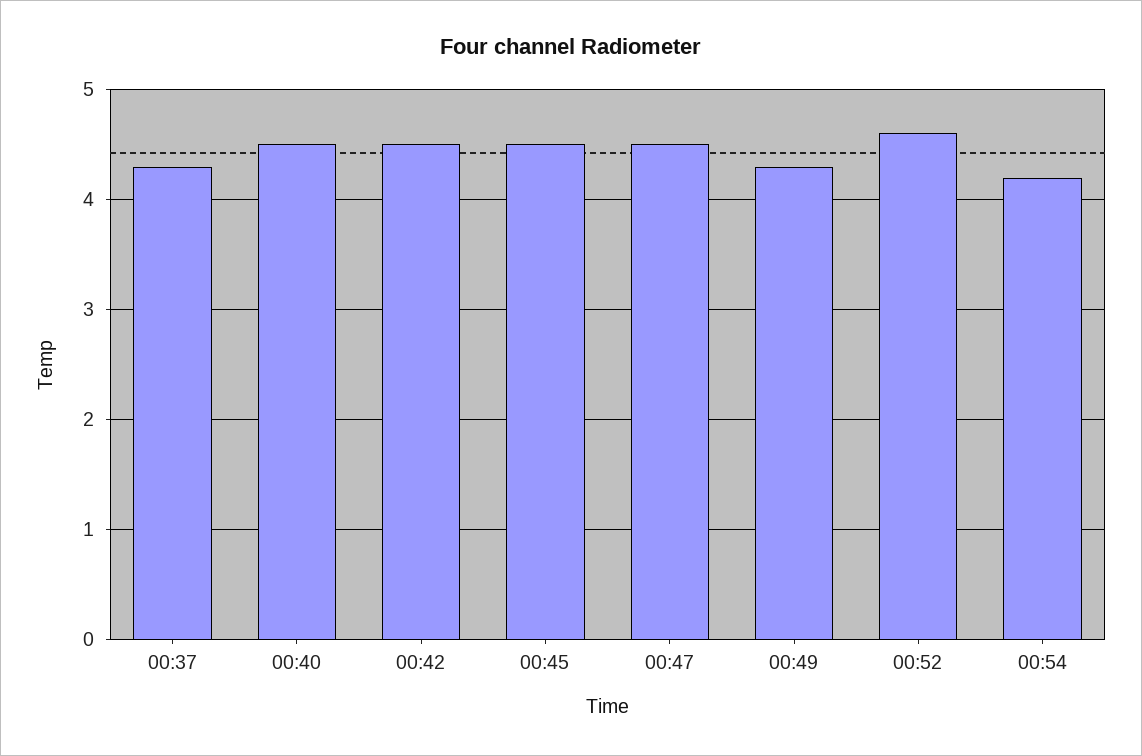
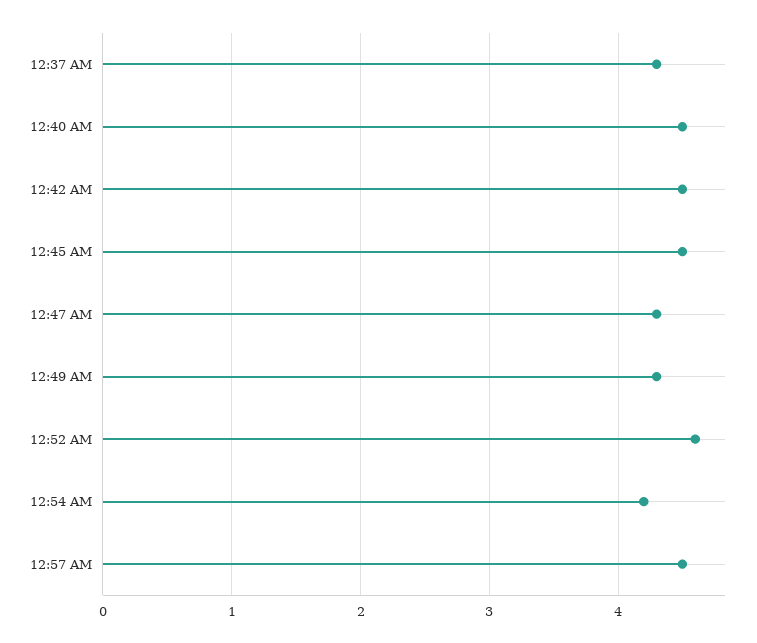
00:47: 4.5 -> 4.3
12:57 AM: none -> 4.5

